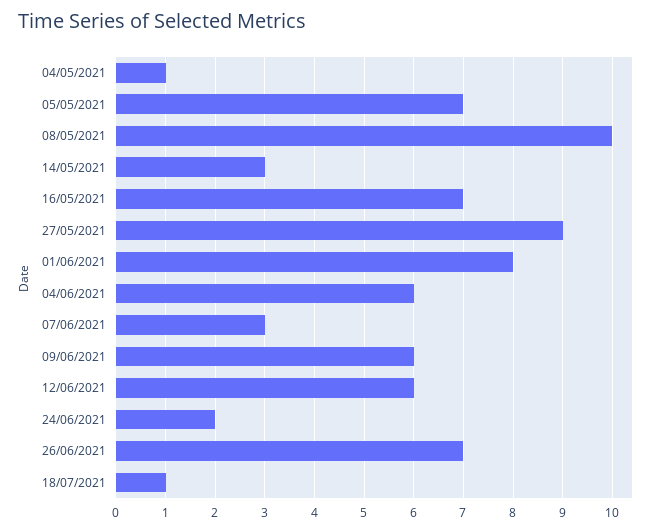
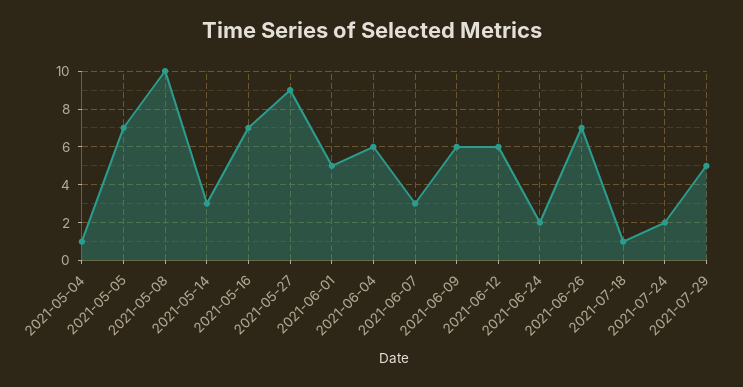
01/06/2021: 8 -> 5
2021-07-24: none -> 2
2021-07-29: none -> 5

